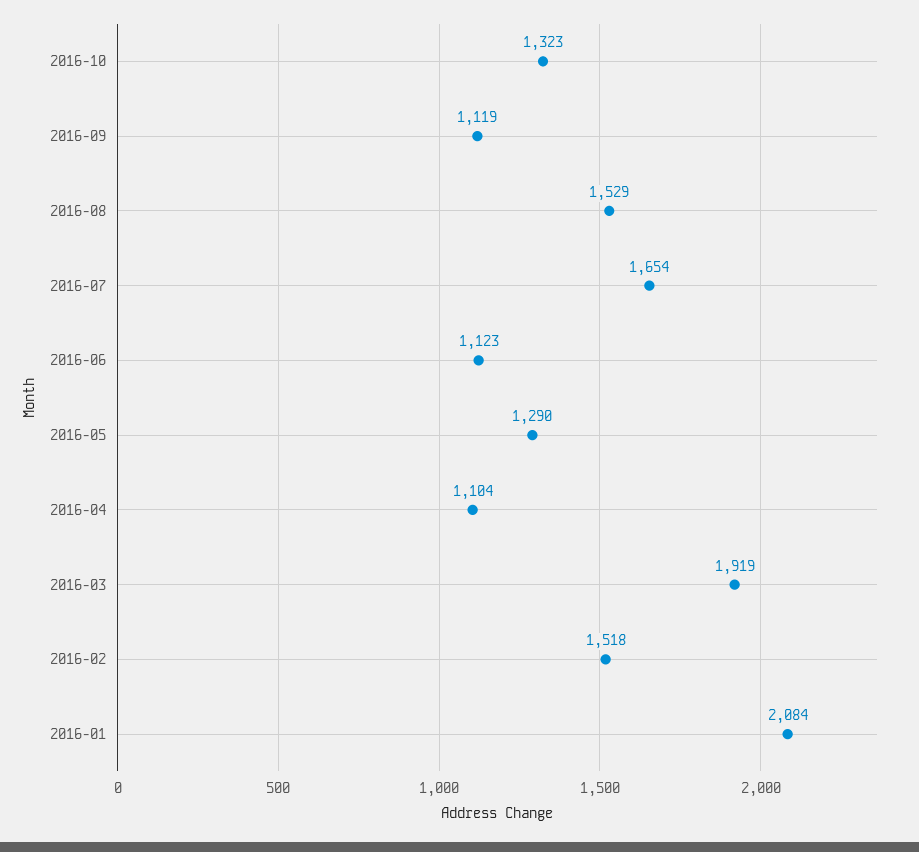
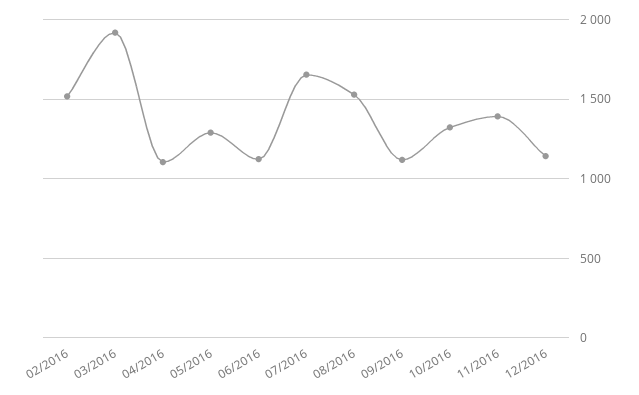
2016-01: 2084 -> none
11/2016: none -> 1400
12/2016: none -> 1150

